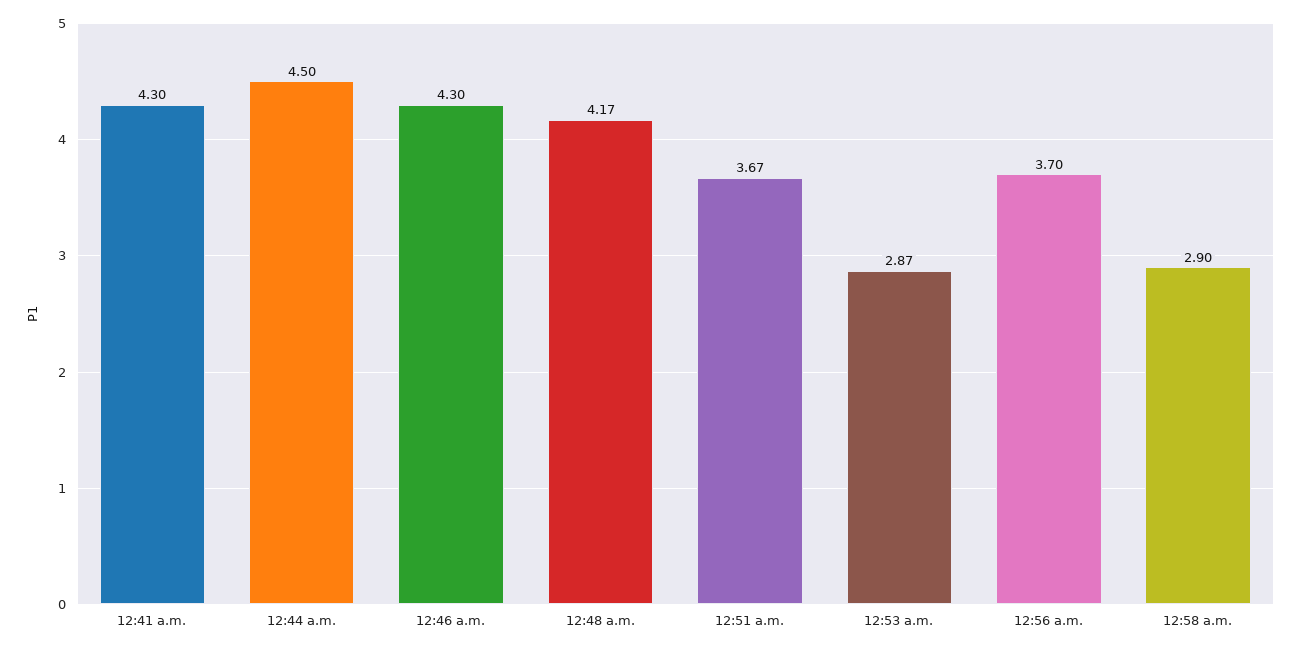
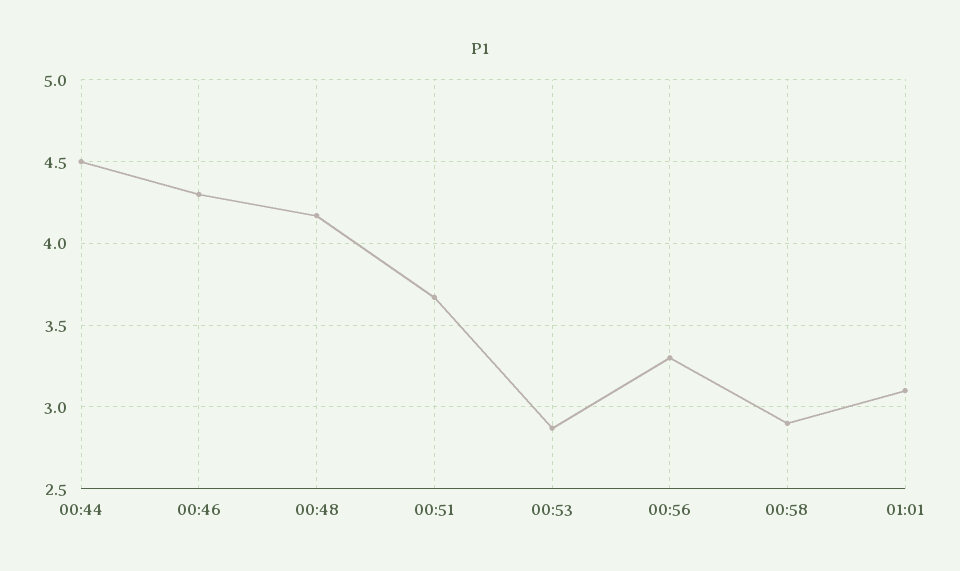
12:41 a.m.: 4.3 -> none
12:56 a.m.: 3.7 -> 3.3
01:01: none -> 3.1

